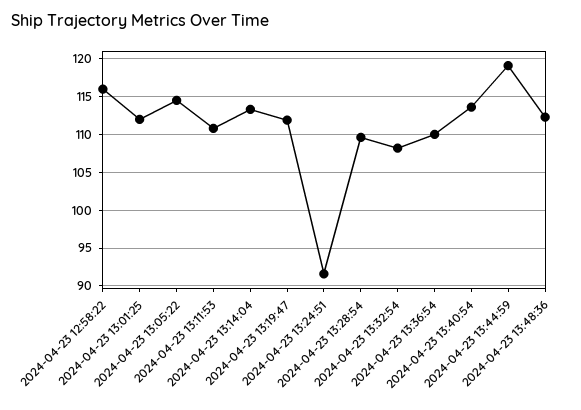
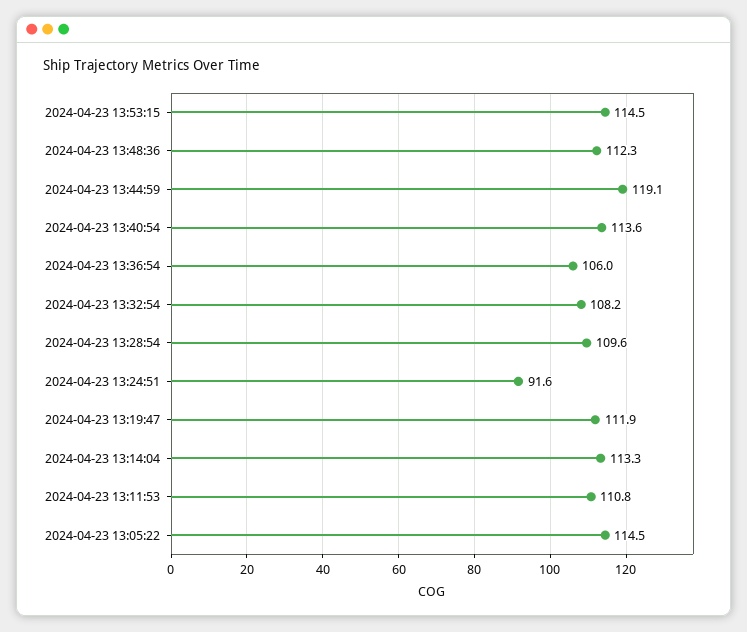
2024-04-23 12:58:22: 116 -> none
2024-04-23 13:01:25: 112 -> none
2024-04-23 13:36:54: 110 -> 106
2024-04-23 13:53:15: none -> 114.5

